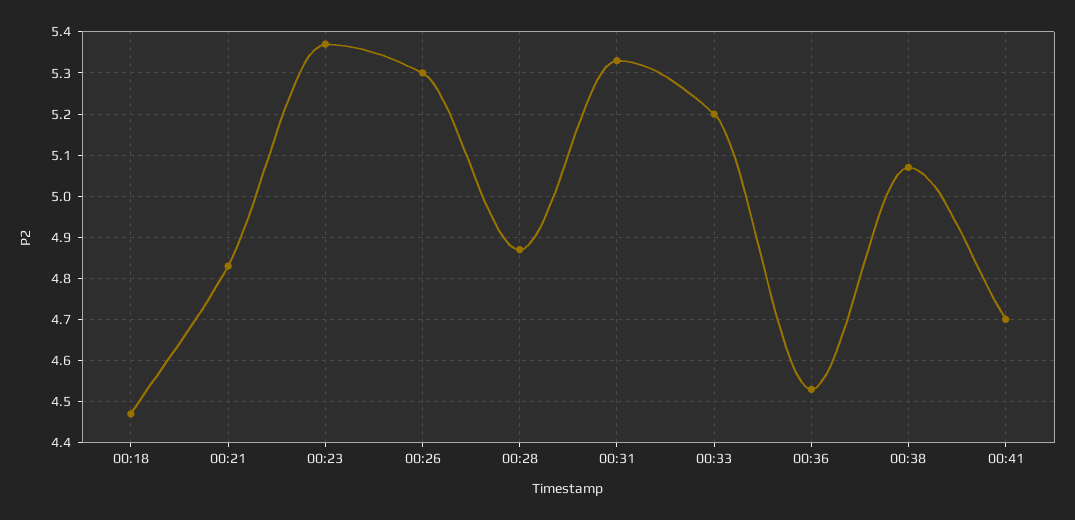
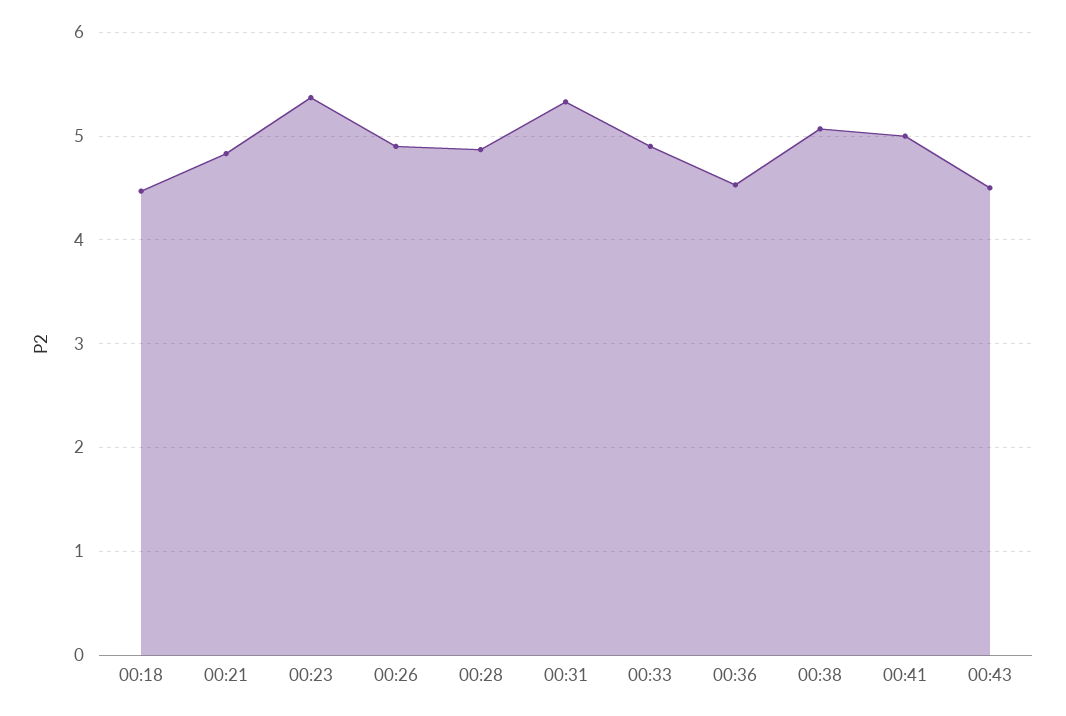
00:26: 5.3 -> 4.9
00:33: 5.2 -> 4.9
00:41: 4.7 -> 5
00:43: none -> 4.5

